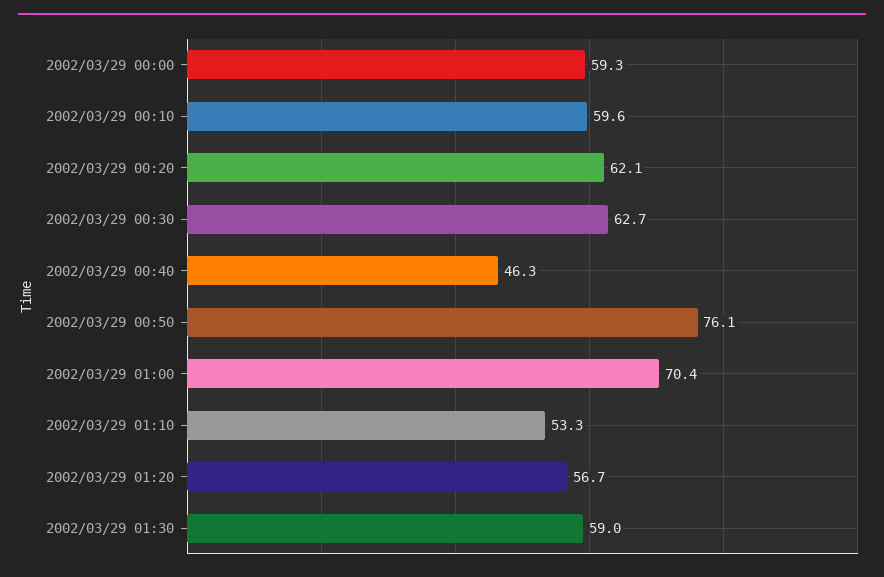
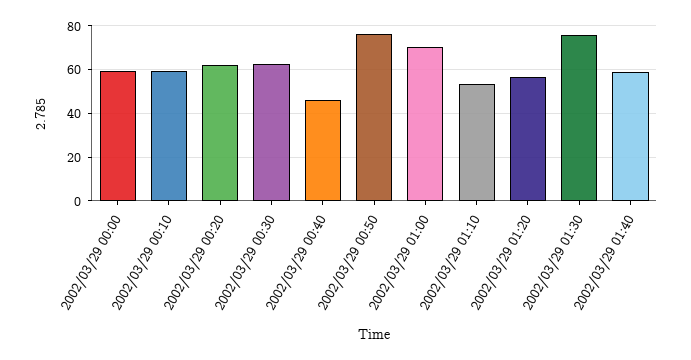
2002/03/29 01:30: 59 -> 75
2002/03/29 01:40: none -> 60

